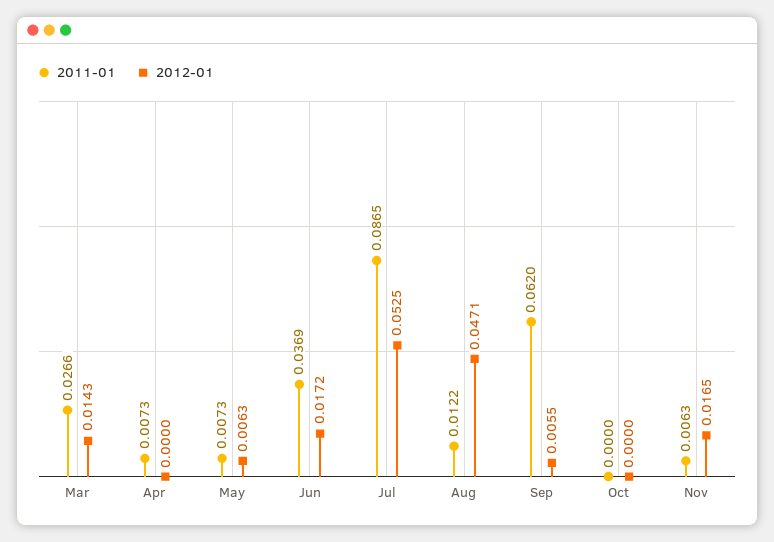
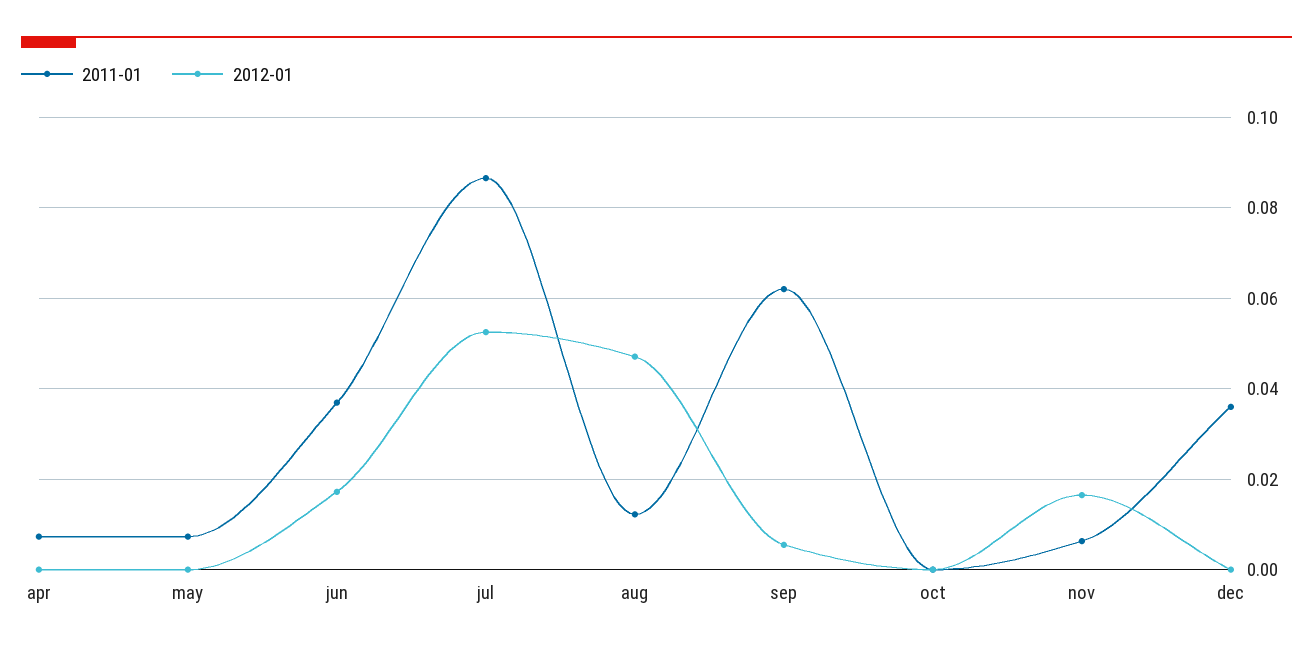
2011-01, Mar: 0.0266 -> none
2012-01, Mar: 0.0143 -> none
2012-01, May: 0.0063 -> 0
2011-01, dec: none -> 0.036
2012-01, dec: none -> 0

